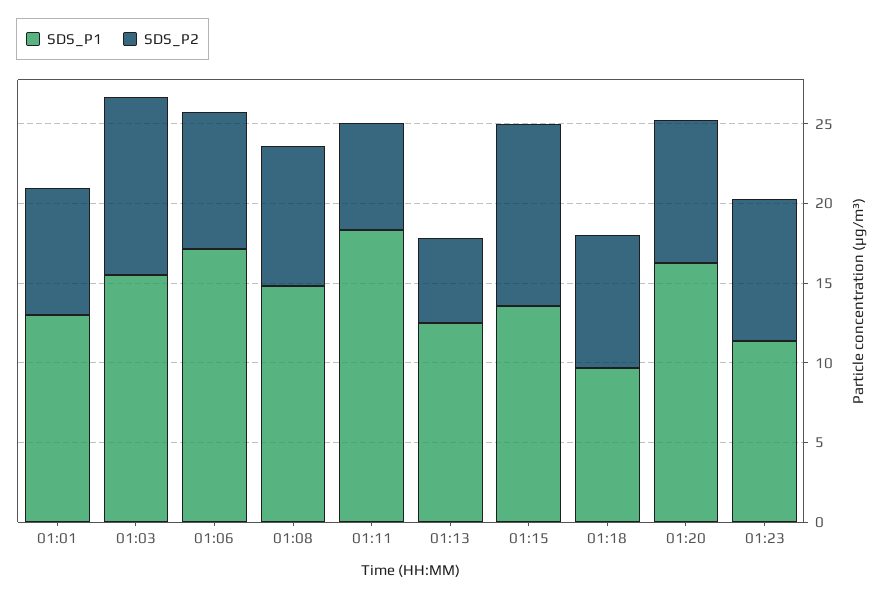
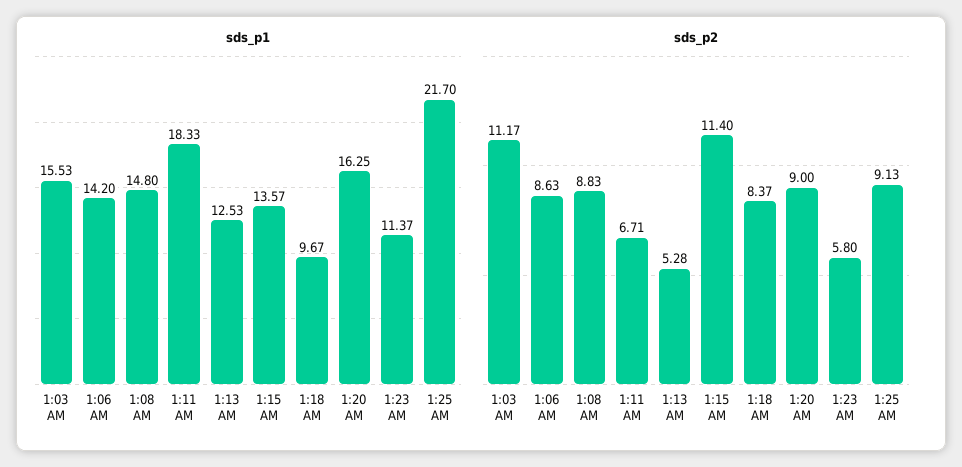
SDS_P1, 01:01: 13 -> none
SDS_P2, 01:01: 8 -> none
SDS_P1, 01:06: 17 -> 14.2
SDS_P2, 01:23: 9 -> 5.8
SDS_P1, 1:25 AM: none -> 21.7
SDS_P2, 1:25 AM: none -> 9.13

